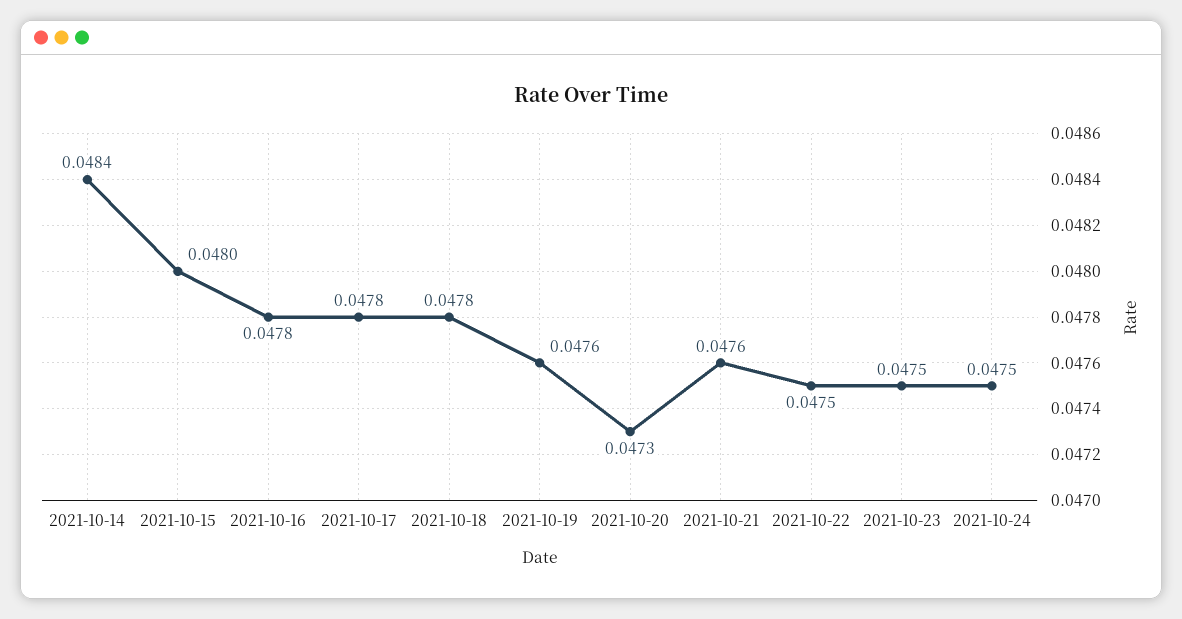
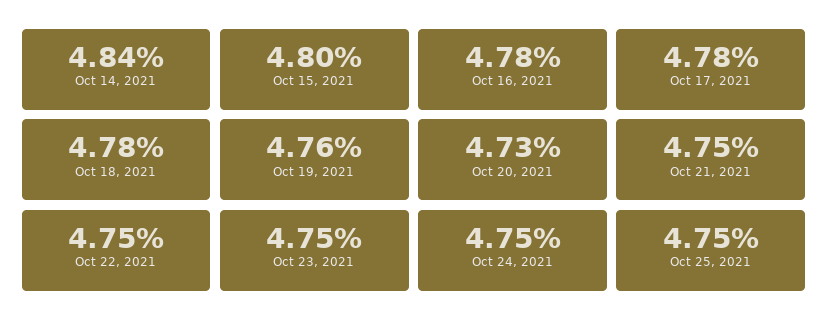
2021-10-21: 0.0476 -> 0.0475
Oct 25, 2021: none -> 0.0475

